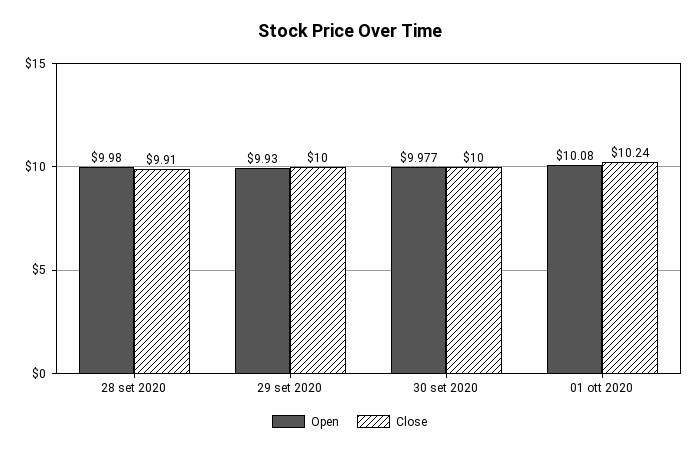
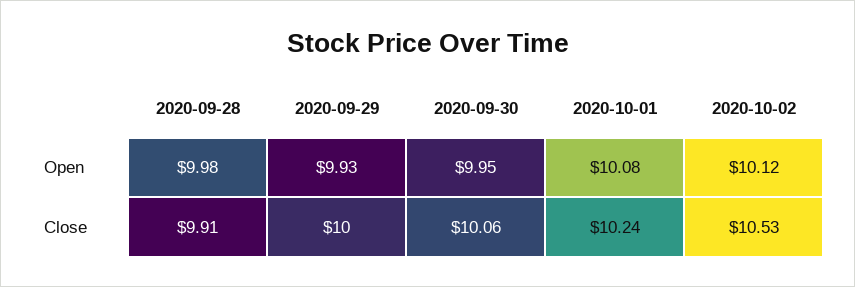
Open, 30 set 2020: 9.977 -> 9.95
Close, 30 set 2020: 10 -> 10.06
Open, 2020-10-02: none -> 10.12
Close, 2020-10-02: none -> 10.53

